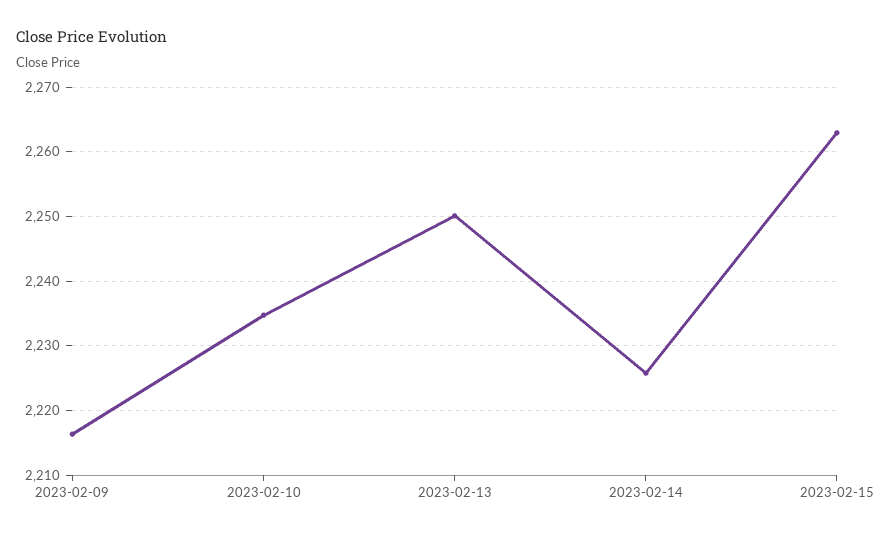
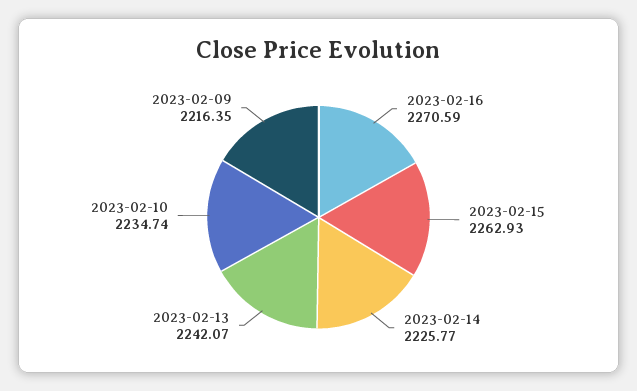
2023-02-13: 2250 -> 2242.07
2023-02-16: none -> 2270.59

